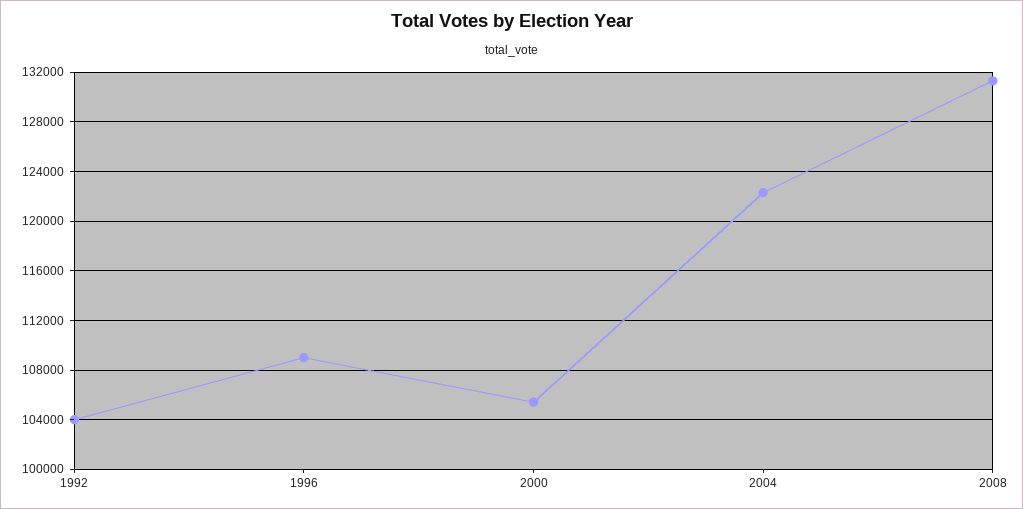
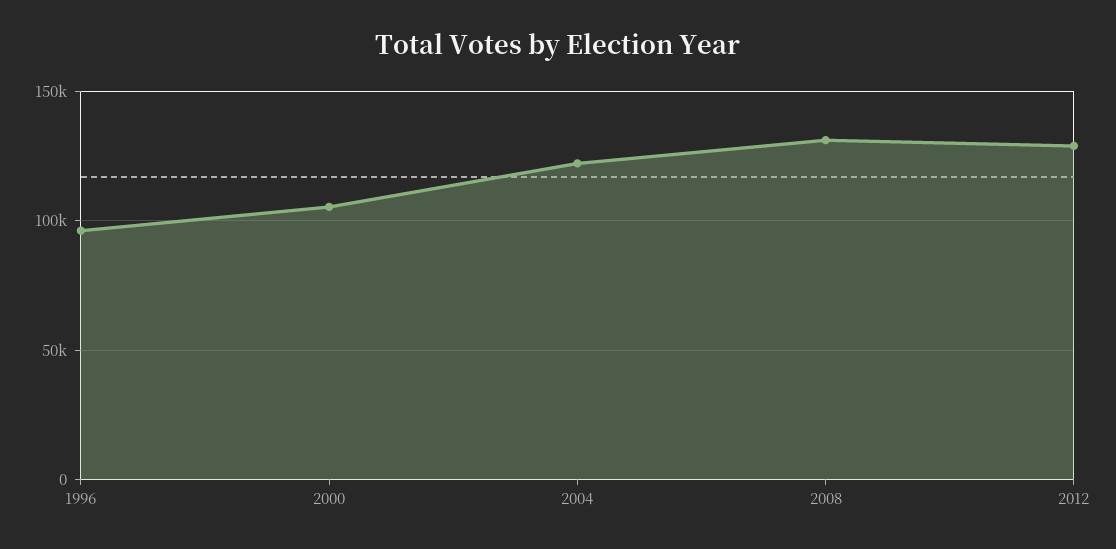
1992: 104000 -> none
1996: 109000 -> 95000
2012: none -> 130000

